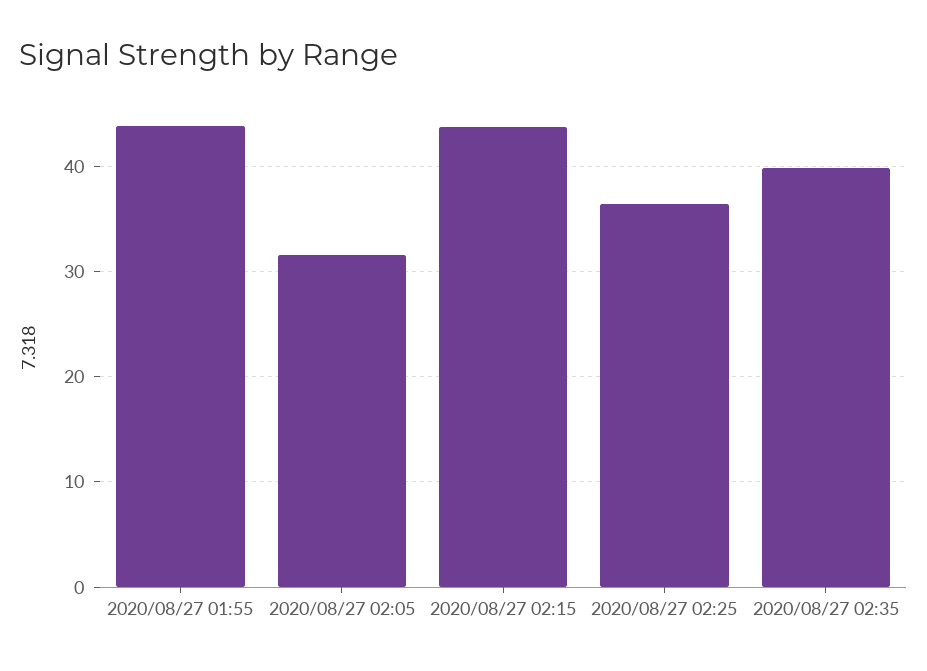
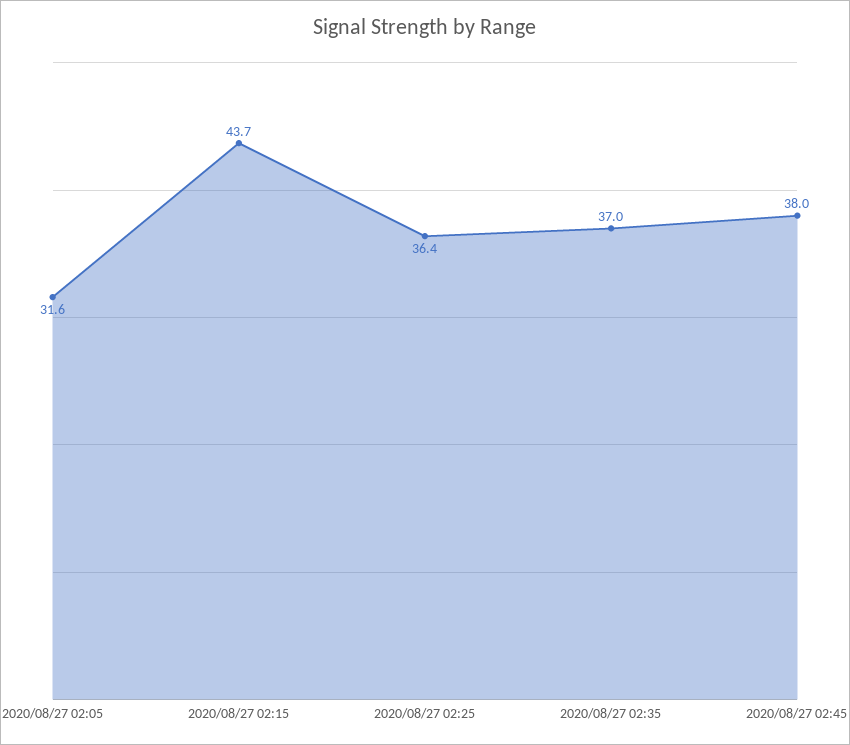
2020/08/27 01:55: 44 -> none
2020/08/27 02:35: 40 -> 37
2020/08/27 02:45: none -> 38

